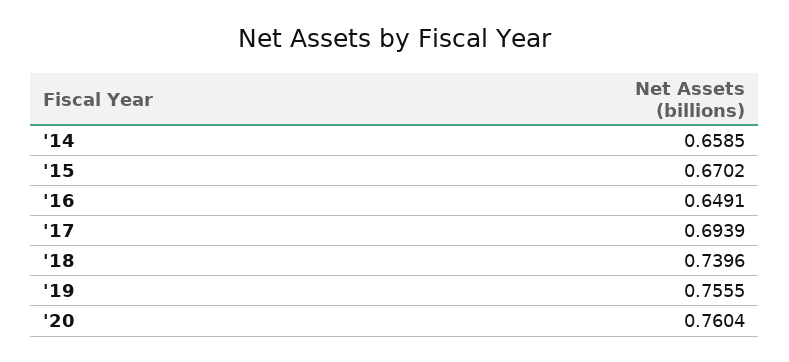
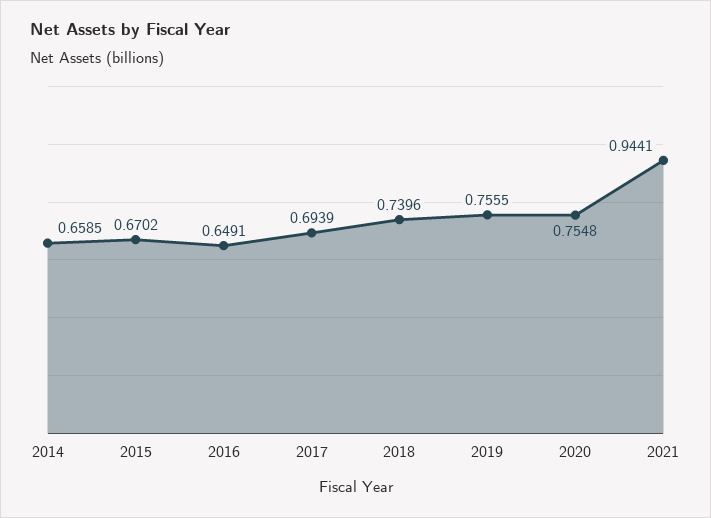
'20: 0.7604 -> 0.7548
2021: none -> 0.9441

